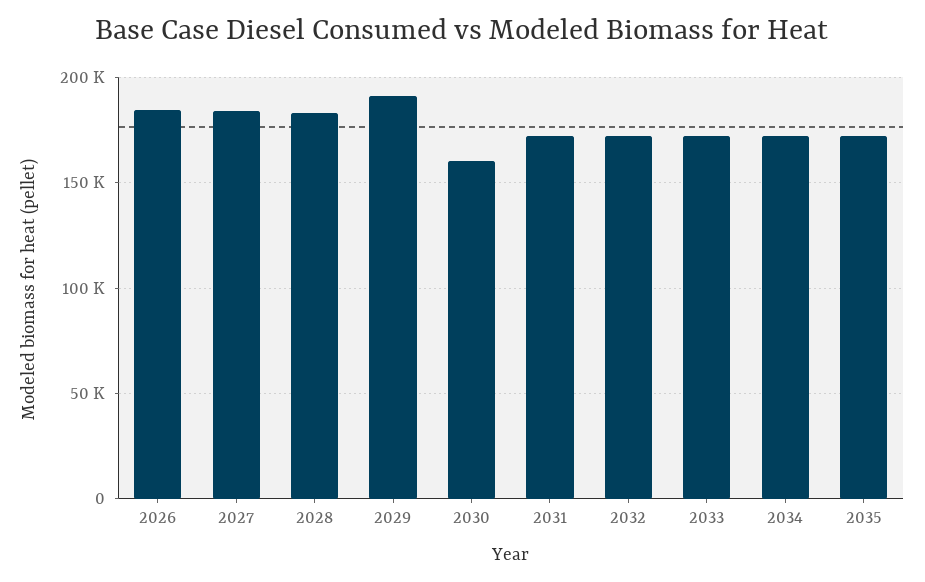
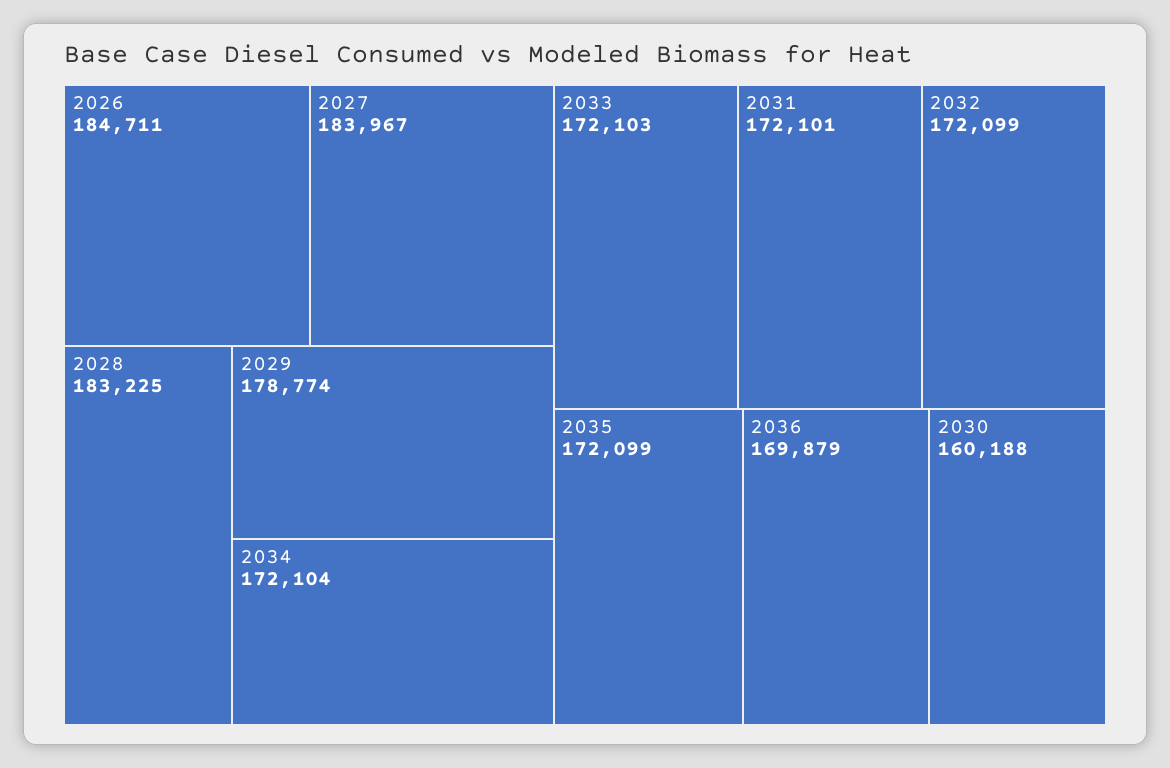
2029: 190000 -> 178774
2036: none -> 169879

